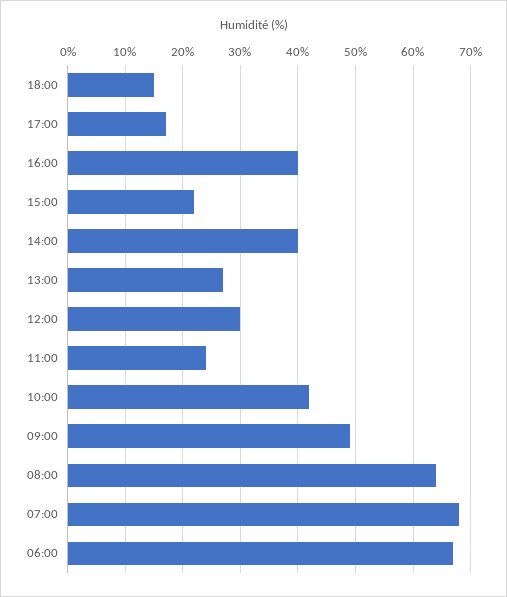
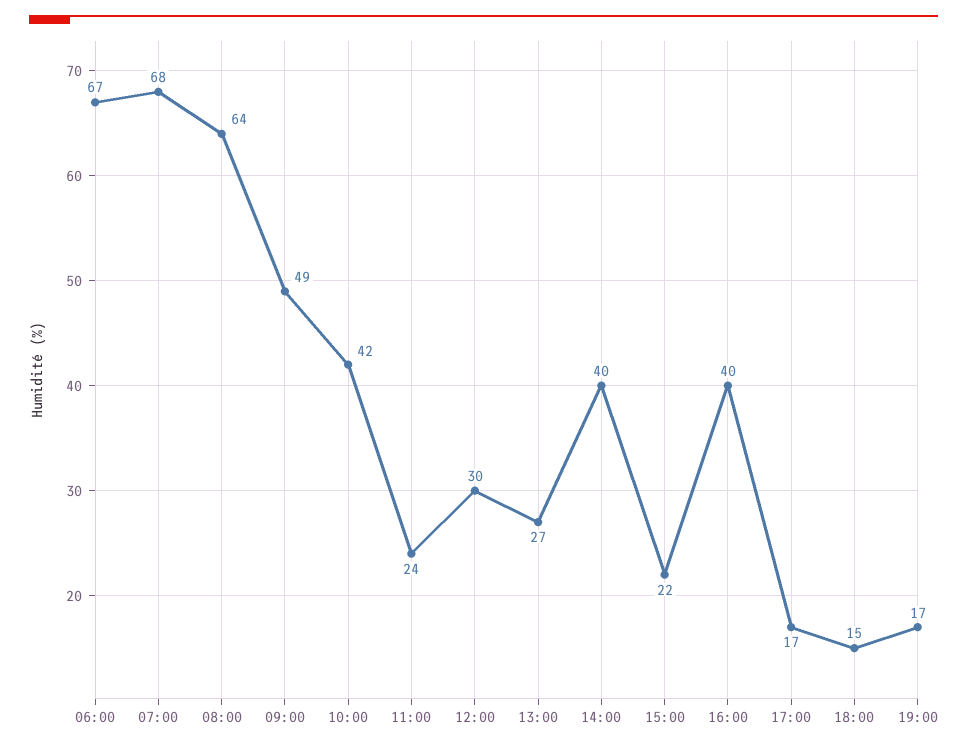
19:00: none -> 17

